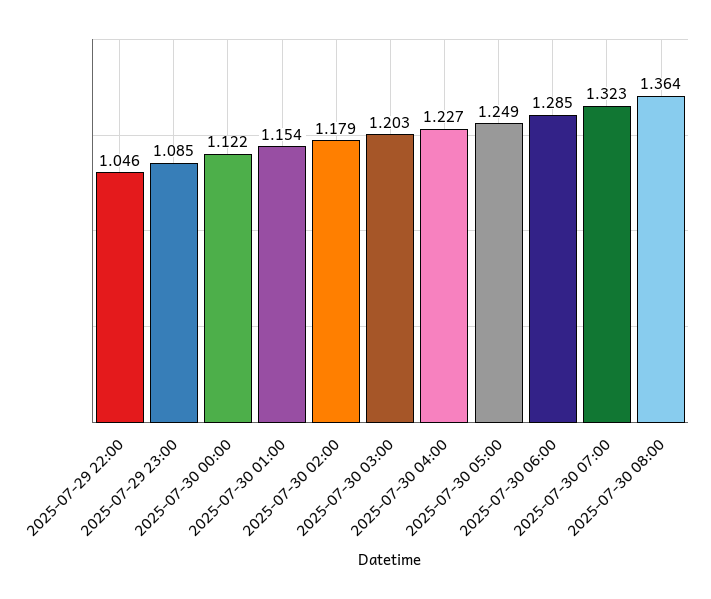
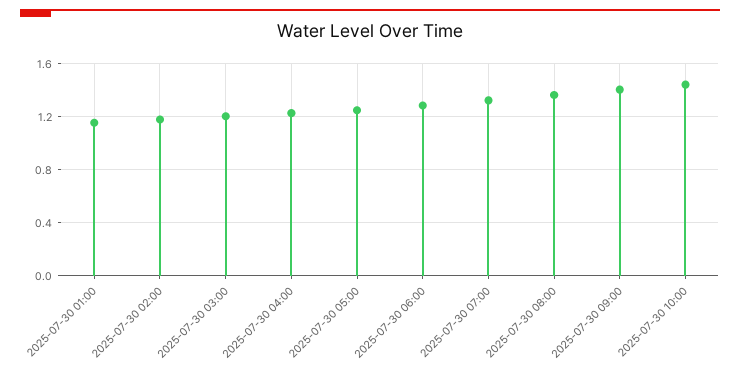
2025-07-29 22:00: 1.046 -> none
2025-07-29 23:00: 1.085 -> none
2025-07-30 00:00: 1.122 -> none
2025-07-30 09:00: none -> 1.4
2025-07-30 10:00: none -> 1.45

